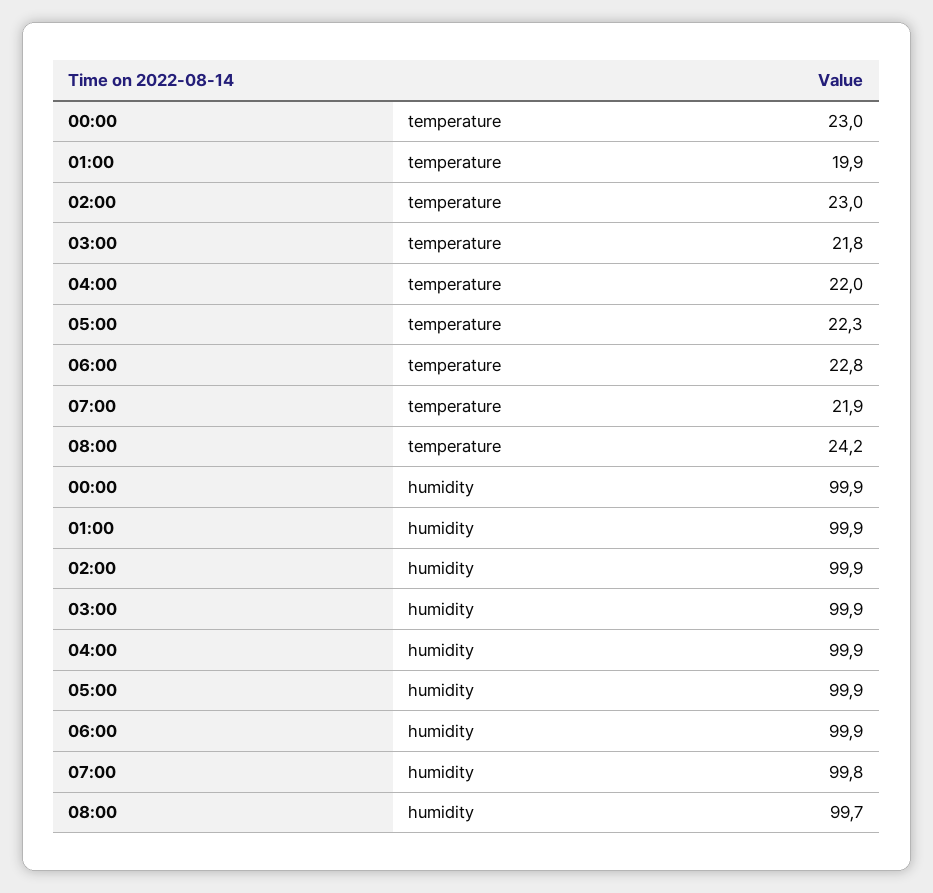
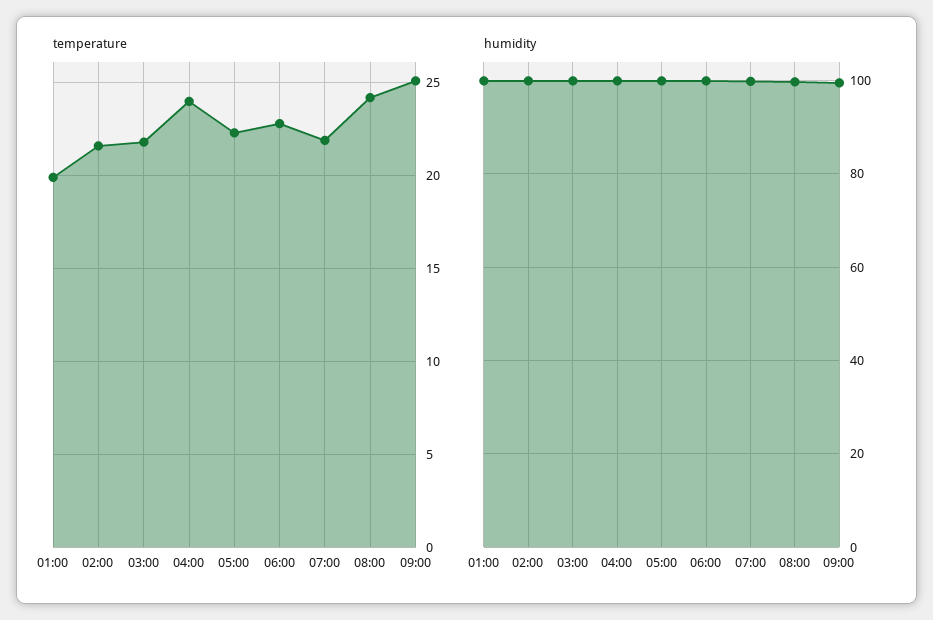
temperature, 00:00: 23 -> none
temperature, 02:00: 23 -> 21.5
temperature, 04:00: 22 -> 24
humidity, 00:00: 99.9 -> none
temperature, 09:00: none -> 25
humidity, 09:00: none -> 100

